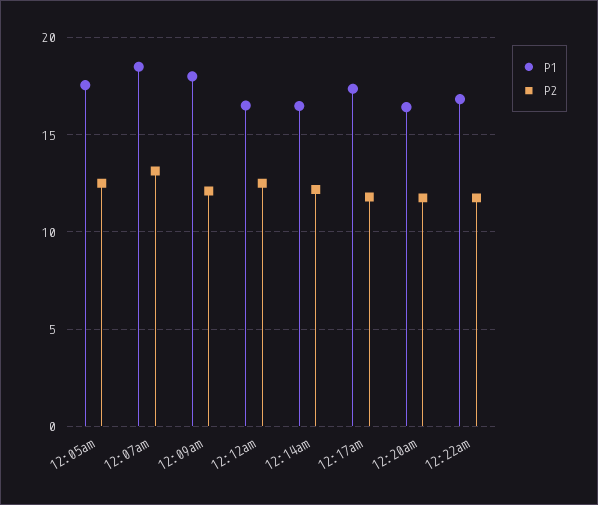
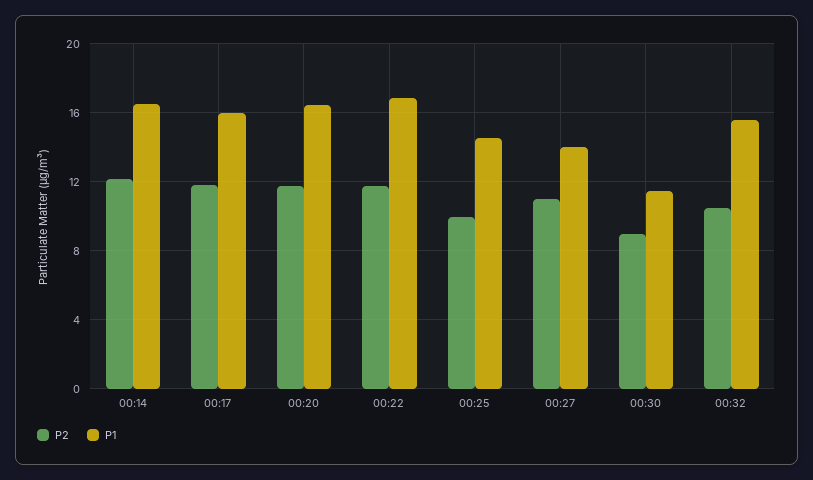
P1, 12:05am: 17.5 -> none
P2, 12:05am: 12.5 -> none
P1, 12:07am: 18.5 -> none
P2, 12:07am: 13 -> none
P1, 12:09am: 18 -> none
P2, 12:09am: 12 -> none
P1, 12:12am: 16.5 -> none
P2, 12:12am: 12.5 -> none
P1, 12:17am: 17.5 -> 16
P2, 00:25: none -> 10
P1, 00:25: none -> 14.5
P2, 00:27: none -> 11
P1, 00:27: none -> 14
P2, 00:30: none -> 9
P1, 00:30: none -> 11.5
P2, 00:32: none -> 10.5
P1, 00:32: none -> 15.5

